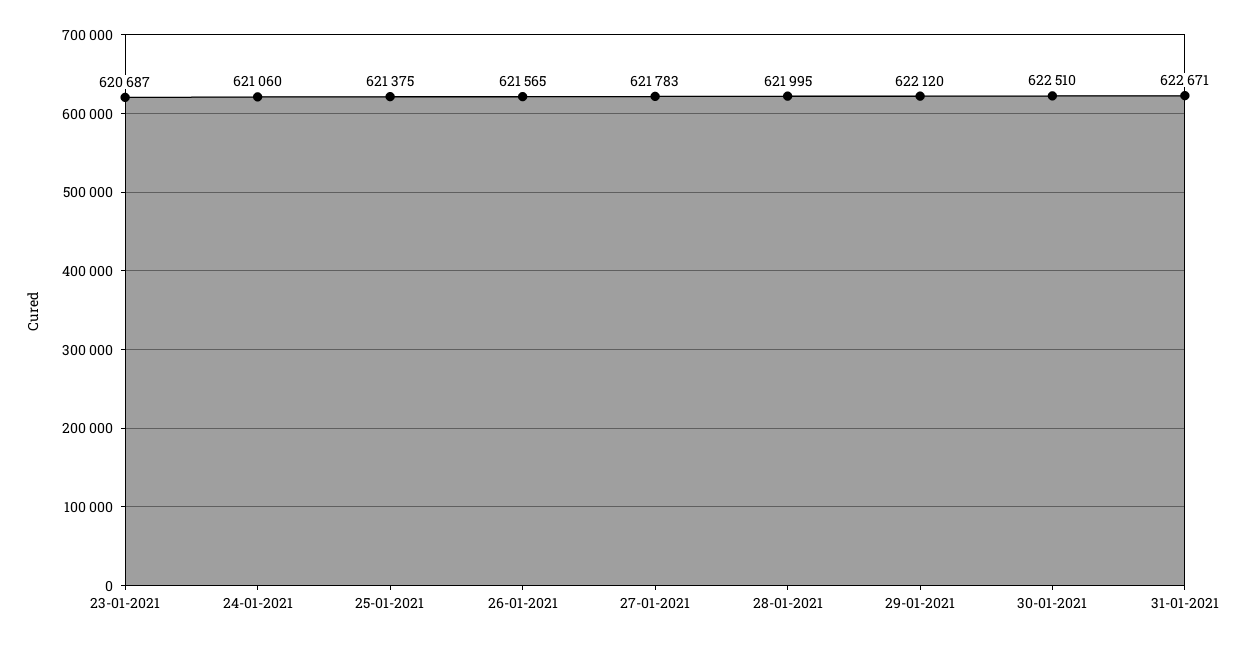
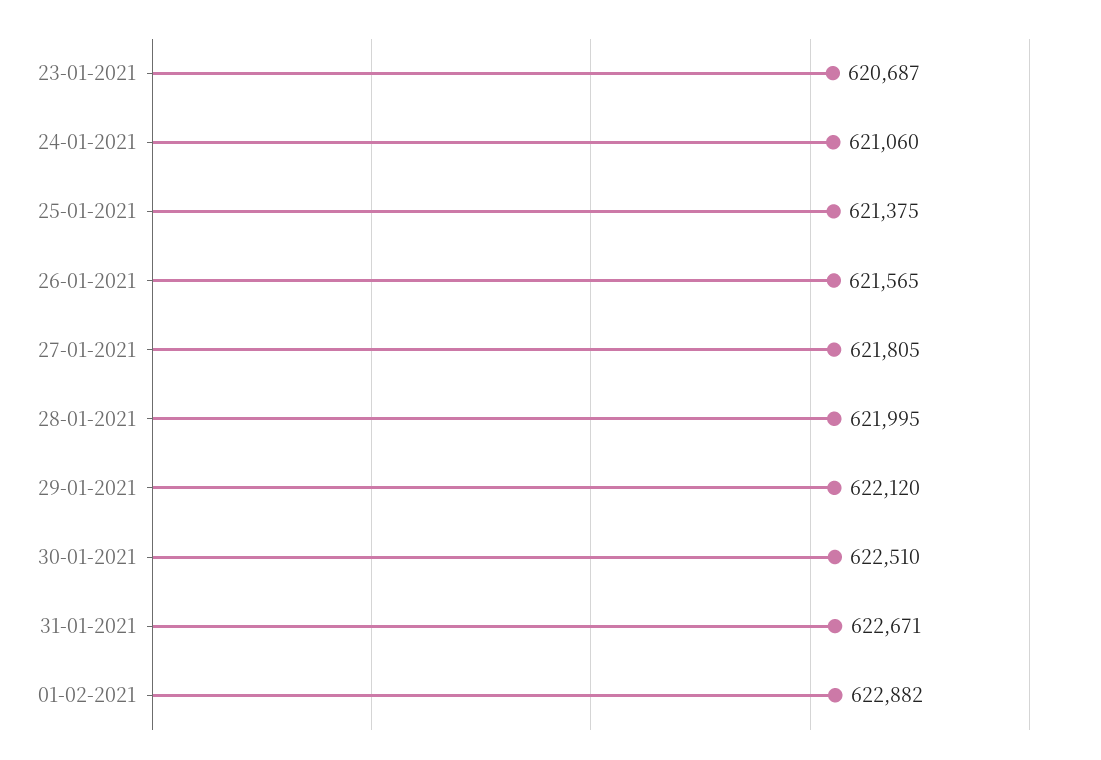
27-01-2021: 621783 -> 621805
01-02-2021: none -> 622882

